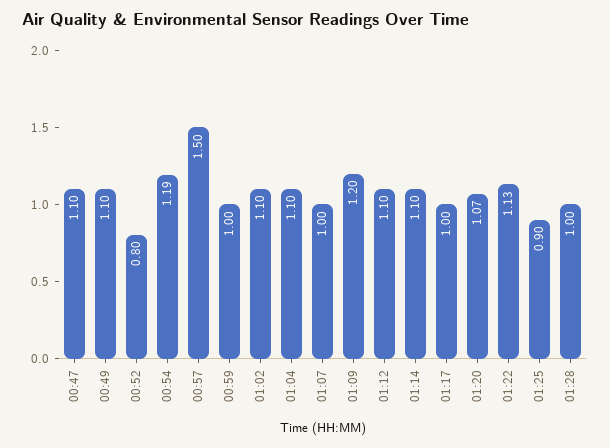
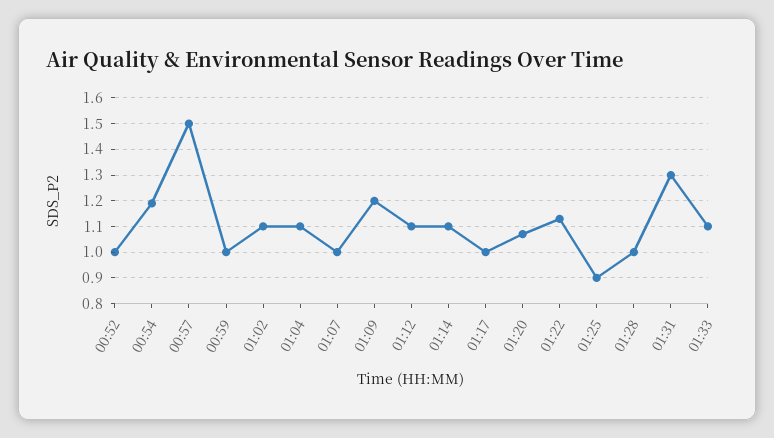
00:47: 1.1 -> none
00:49: 1.1 -> none
00:52: 0.8 -> 1
01:31: none -> 1.3
01:33: none -> 1.1

